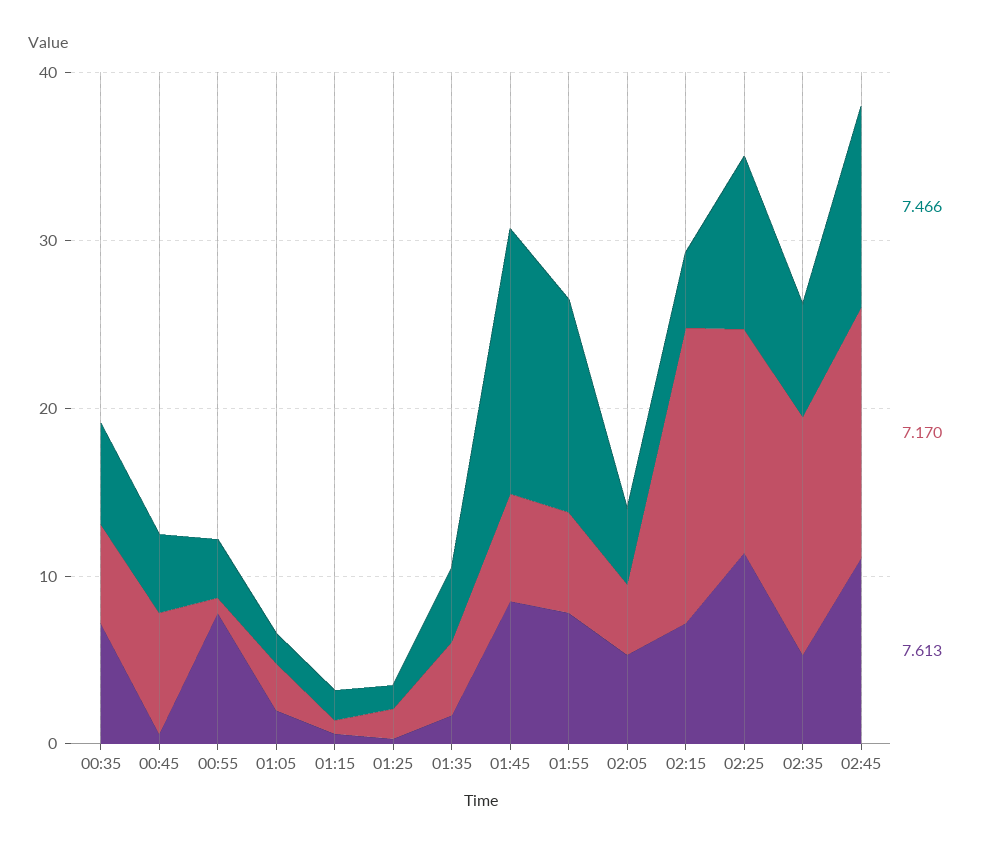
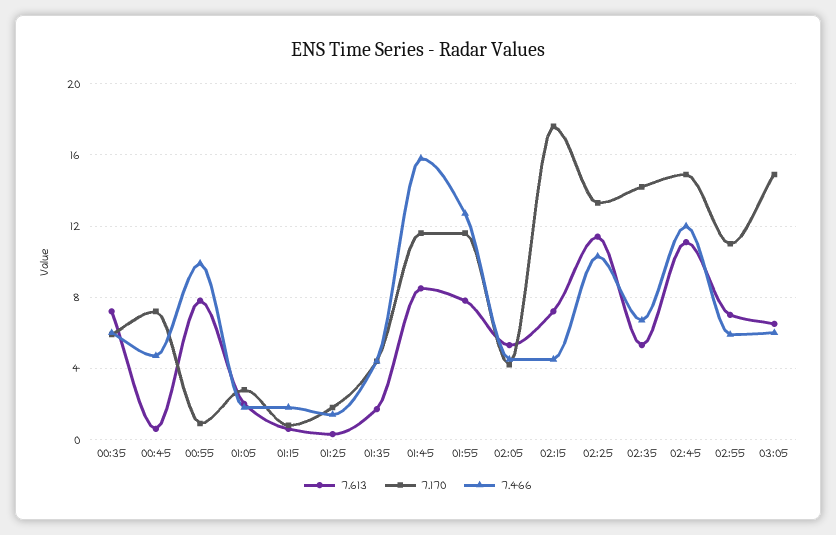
7.466, 00:55: 4 -> 10
7.170, 01:45: 6 -> 11.5
7.170, 01:55: 6 -> 11.5
7.613, 02:55: none -> 7
7.170, 02:55: none -> 11
7.466, 02:55: none -> 6
7.613, 03:05: none -> 6.5
7.170, 03:05: none -> 15
7.466, 03:05: none -> 6

